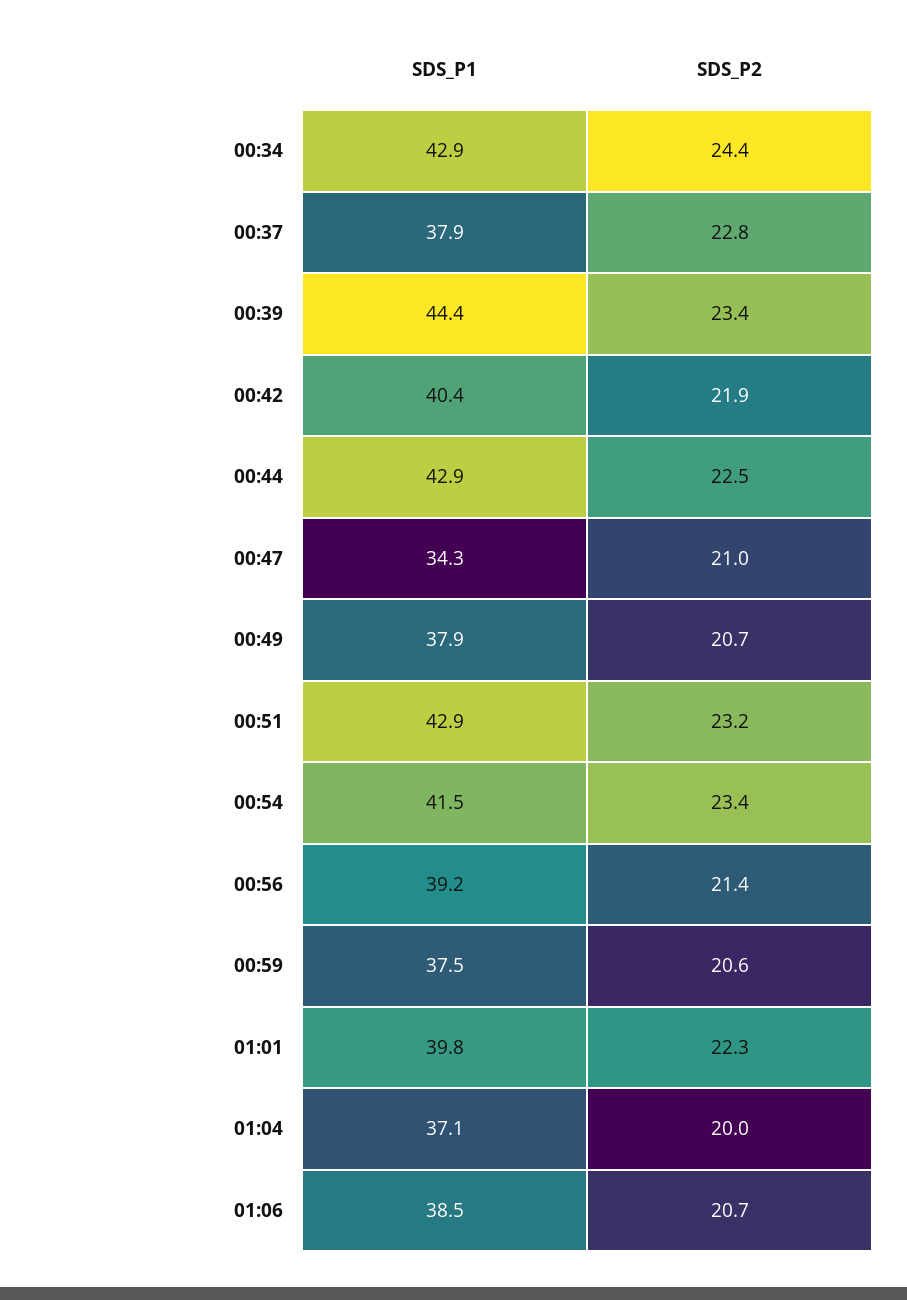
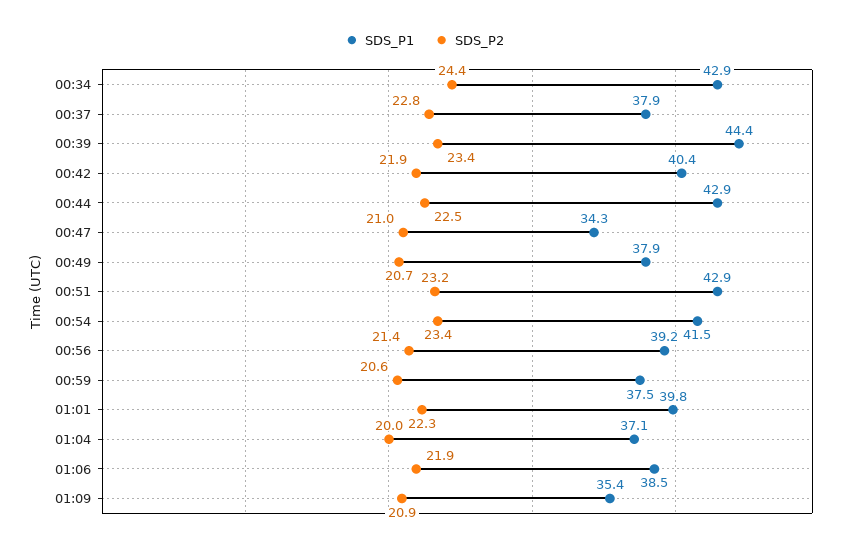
SDS_P2, 01:06: 20.7 -> 21.9
SDS_P1, 01:09: none -> 35.4
SDS_P2, 01:09: none -> 20.9

